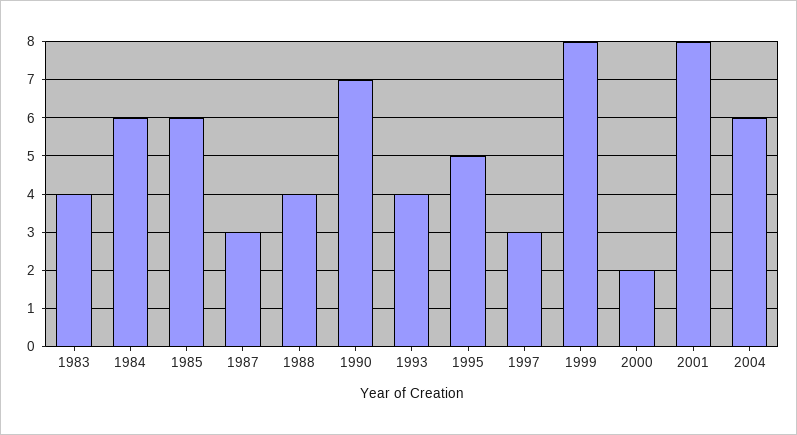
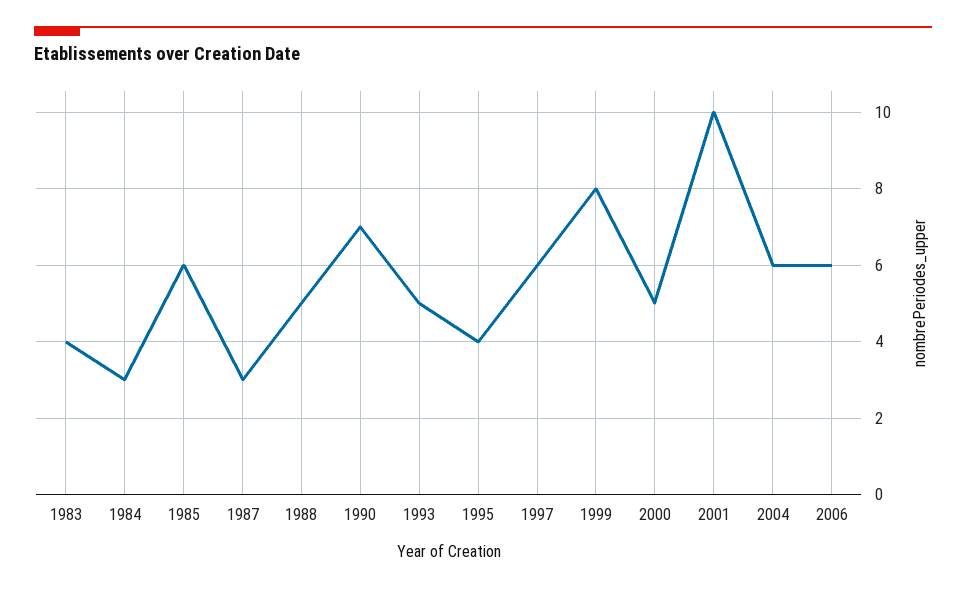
1984: 6 -> 3
1988: 4 -> 5
1993: 4 -> 5
1995: 5 -> 4
1997: 3 -> 6
2000: 2 -> 5
2001: 8 -> 10
2006: none -> 6

